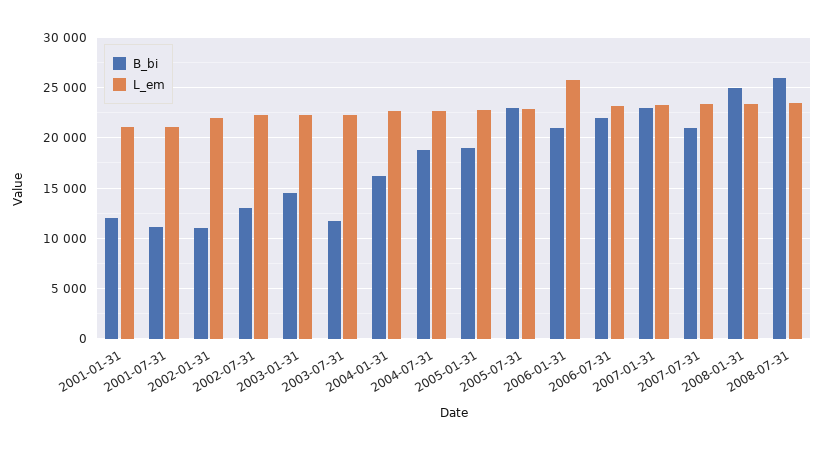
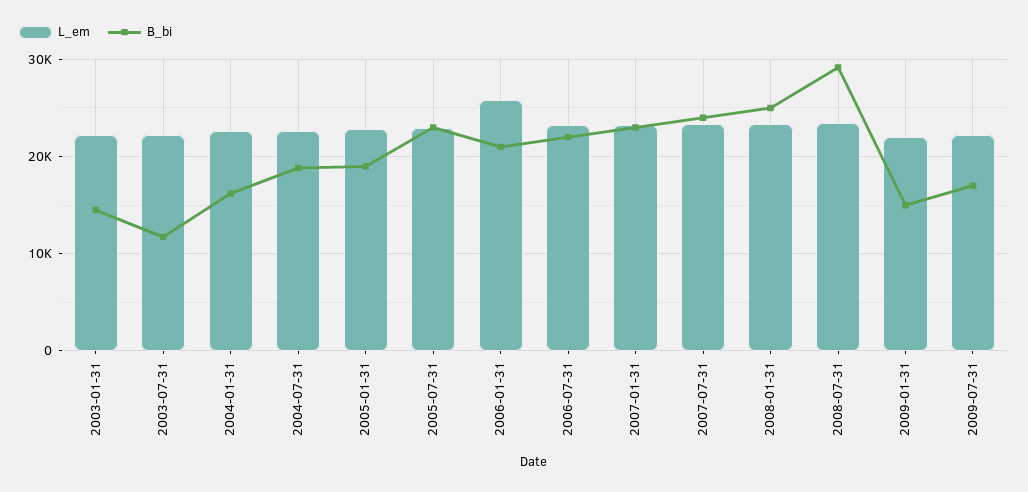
B_bi, 2001-01-31: 12000 -> none
L_em, 2001-01-31: 21000 -> none
B_bi, 2001-07-31: 11000 -> none
L_em, 2001-07-31: 21000 -> none
B_bi, 2002-01-31: 11000 -> none
L_em, 2002-01-31: 22000 -> none
B_bi, 2002-07-31: 13000 -> none
L_em, 2002-07-31: 22000 -> none
B_bi, 2007-07-31: 21000 -> 24000
B_bi, 2008-07-31: 26000 -> 29000
L_em, 2009-01-31: none -> 22000
B_bi, 2009-01-31: none -> 15000
L_em, 2009-07-31: none -> 22000
B_bi, 2009-07-31: none -> 17000

